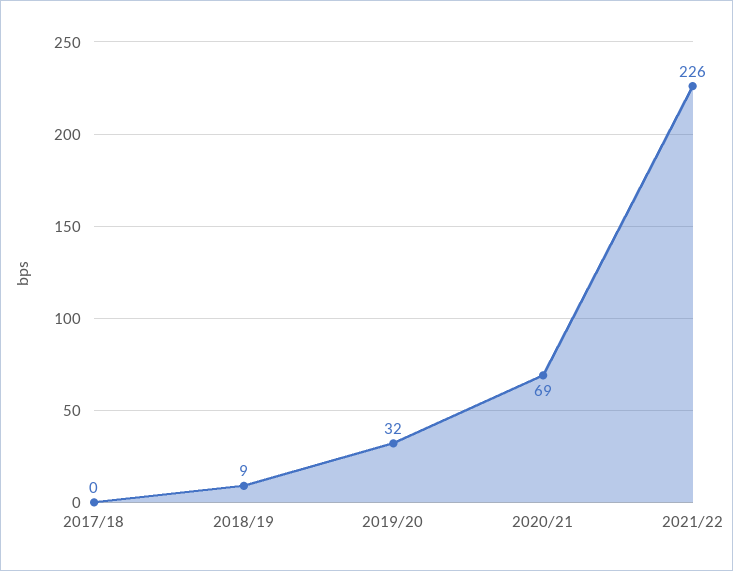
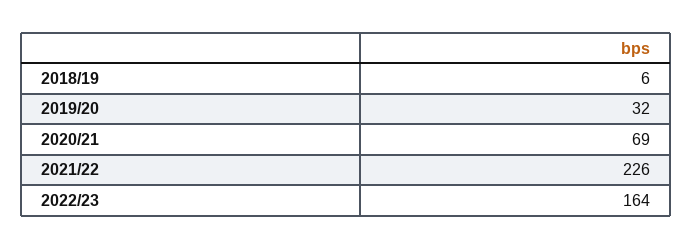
2017/18: 0 -> none
2018/19: 9 -> 6
2022/23: none -> 164

